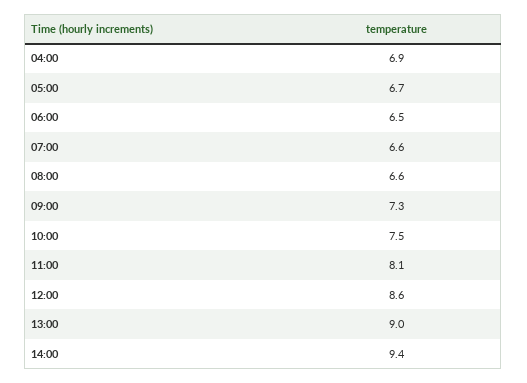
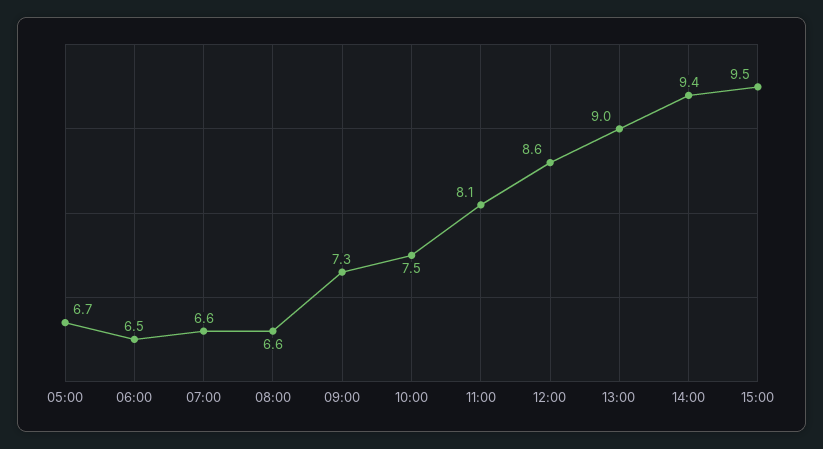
04:00: 6.9 -> none
15:00: none -> 9.5

